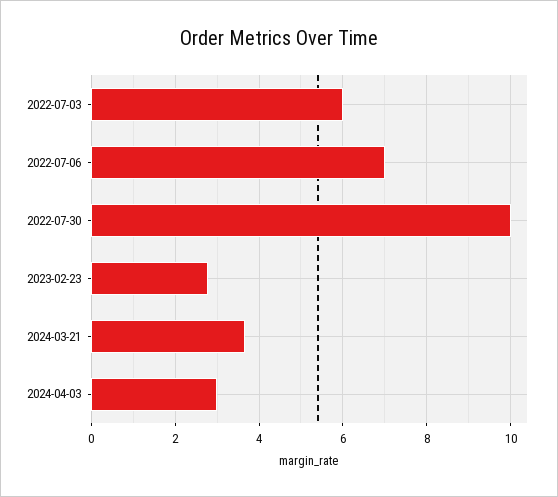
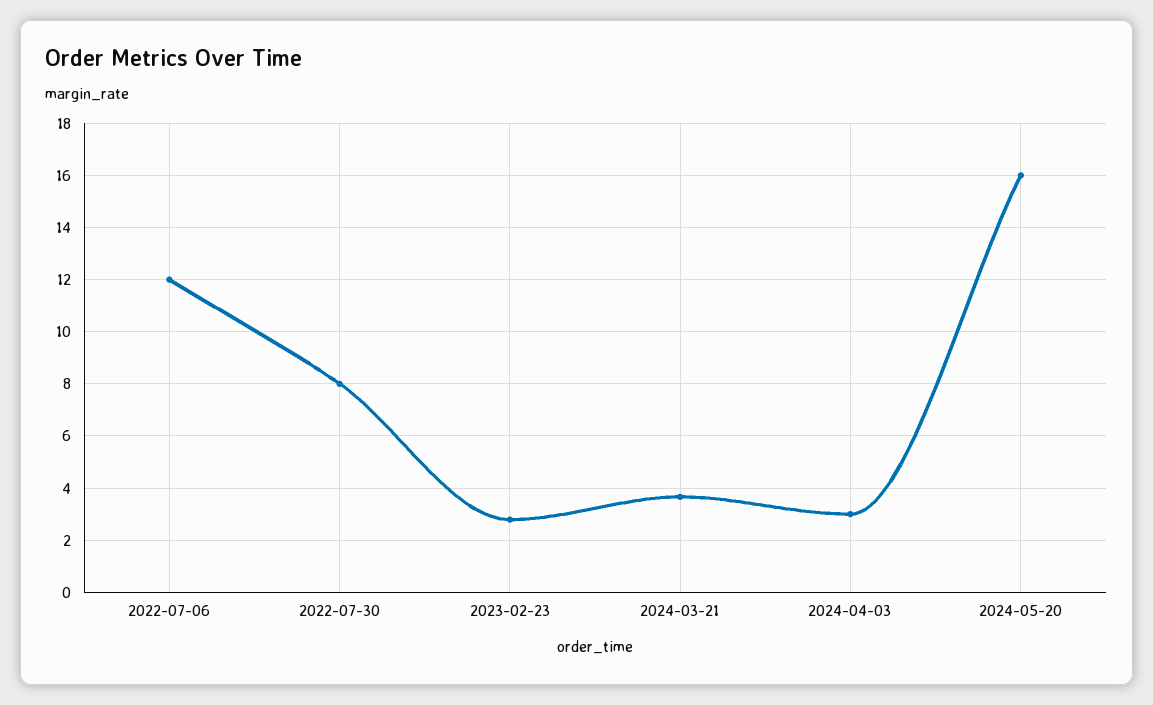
2022-07-03: 6 -> none
2022-07-06: 7 -> 12
2022-07-30: 10 -> 8
2024-05-20: none -> 16

